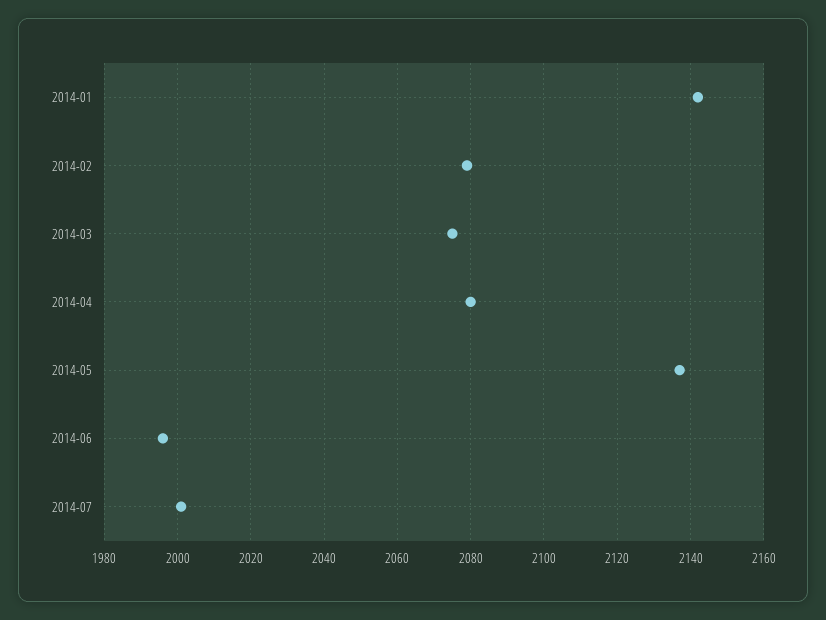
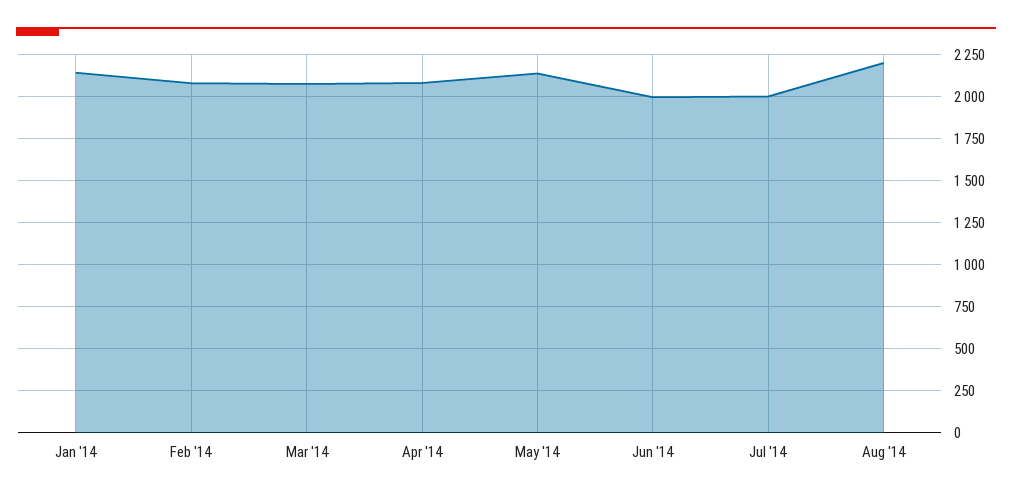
Aug '14: none -> 2200

